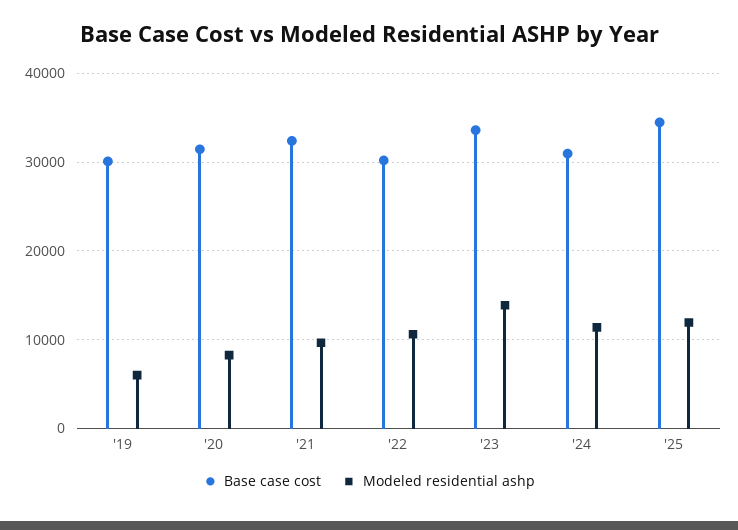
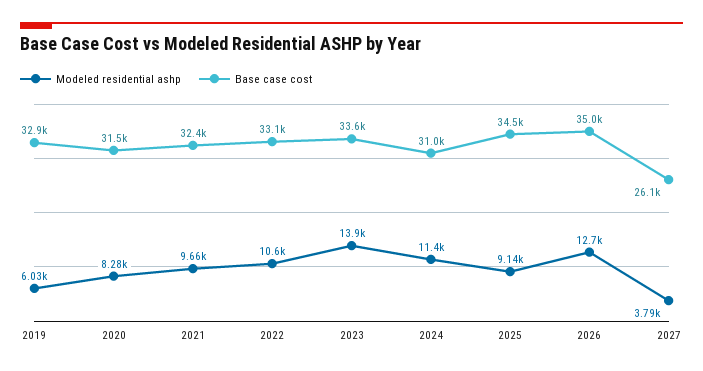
Base case cost, '19: 30000 -> 32900
Base case cost, '22: 30000 -> 33100
Modeled residential ashp, '25: 12000 -> 9140
Modeled residential ashp, 2026: none -> 12700
Base case cost, 2026: none -> 35000
Modeled residential ashp, 2027: none -> 3790
Base case cost, 2027: none -> 26100

